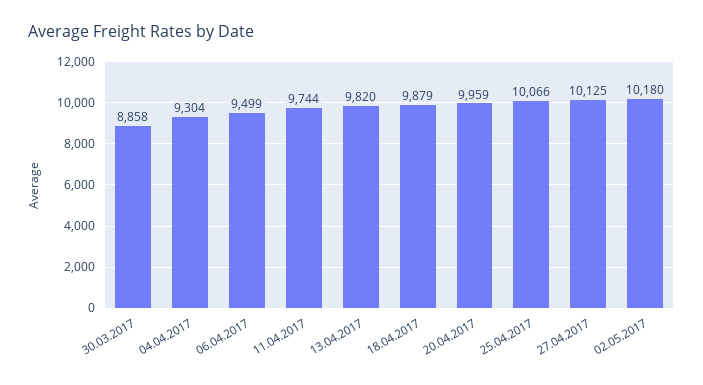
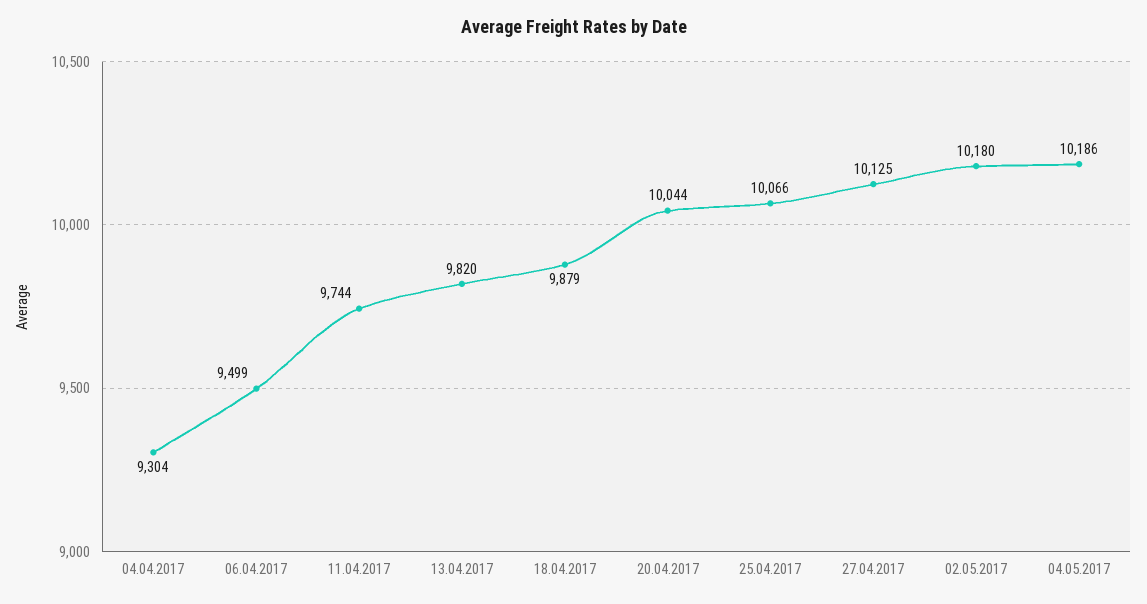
30.03.2017: 8858 -> none
20.04.2017: 9959 -> 10044
04.05.2017: none -> 10186

